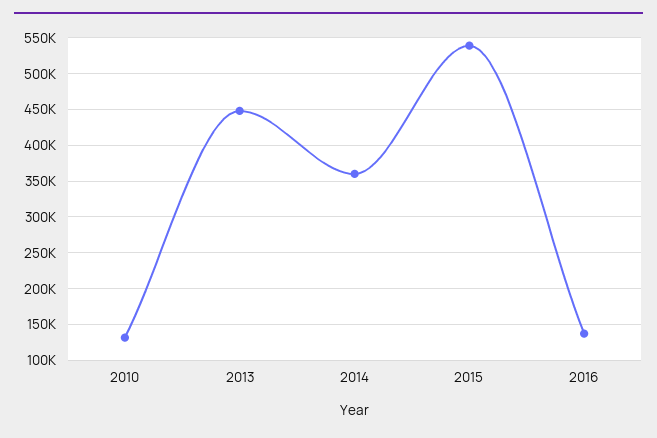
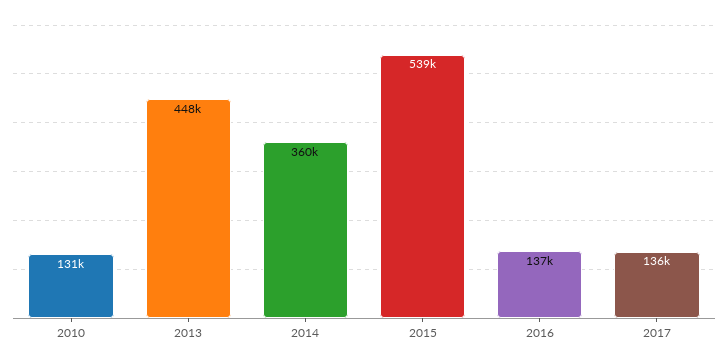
2017: none -> 136000

